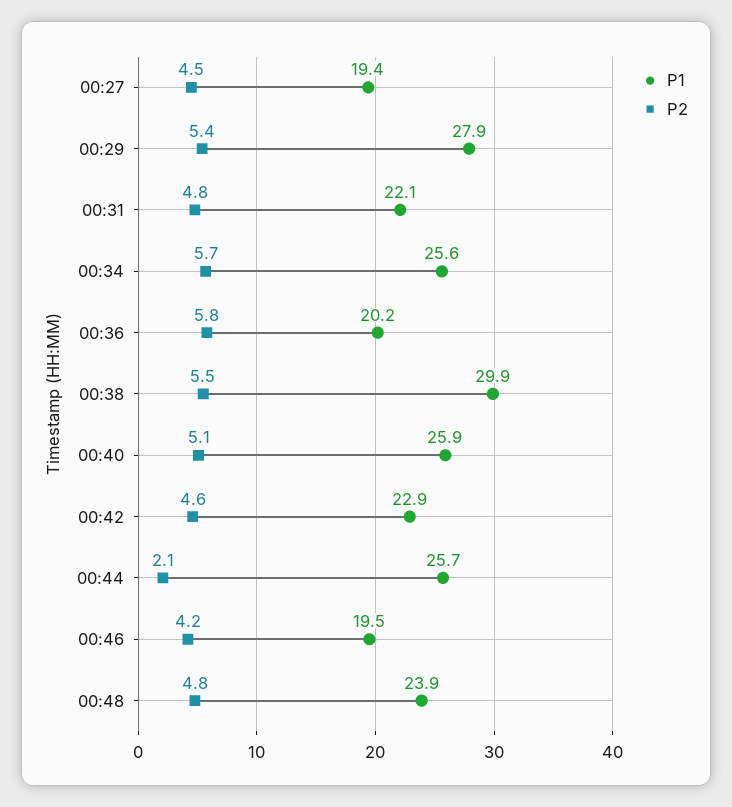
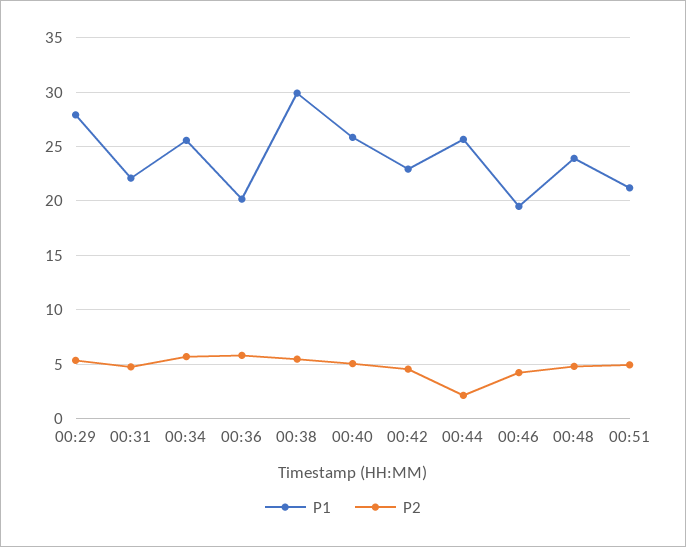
P1, 00:27: 19.4 -> none
P2, 00:27: 4.5 -> none
P1, 00:51: none -> 21
P2, 00:51: none -> 5

